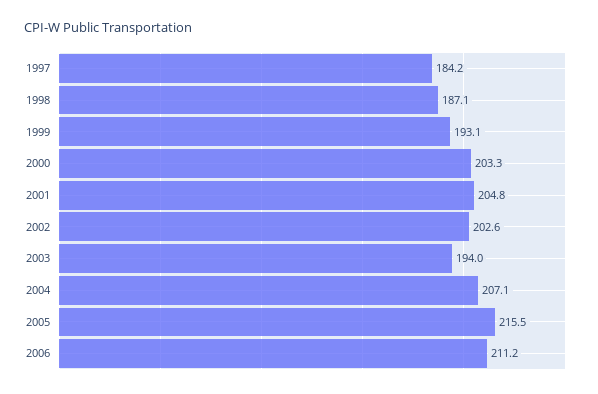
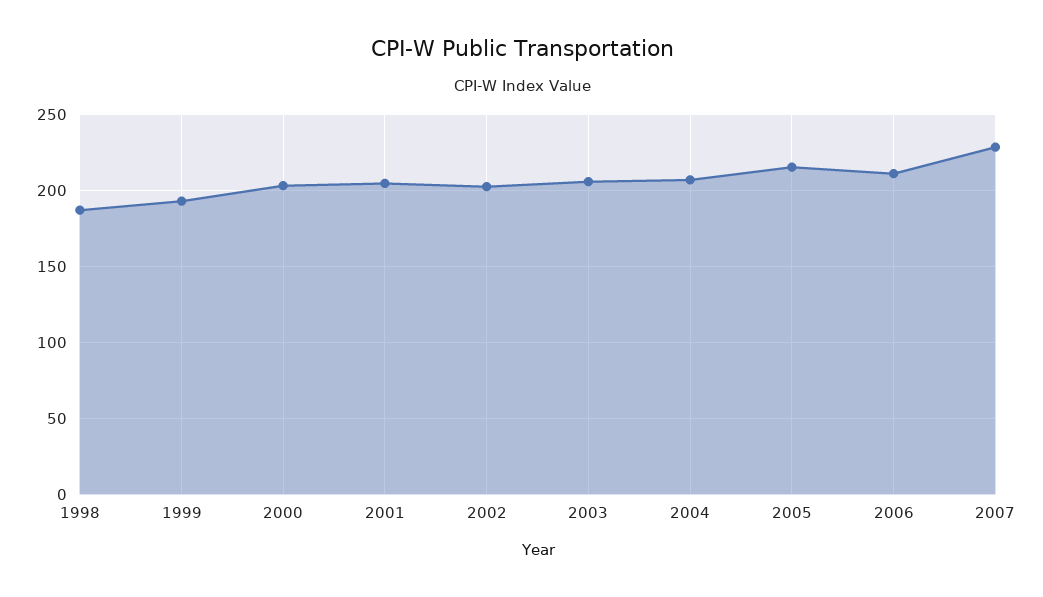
1997: 184.2 -> none
2003: 194 -> 205
2007: none -> 230

